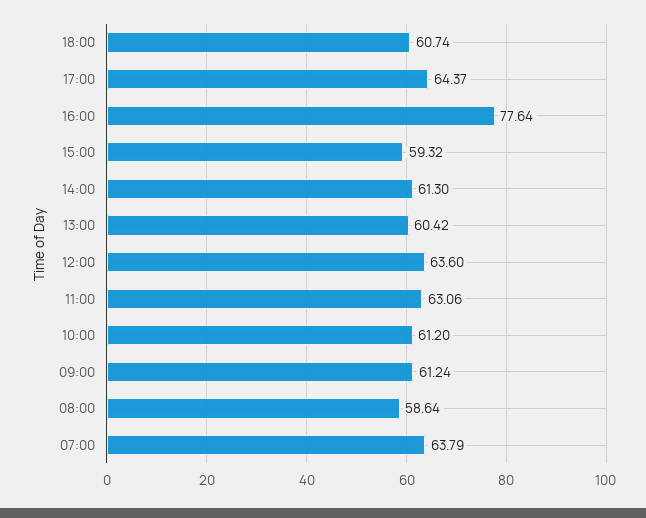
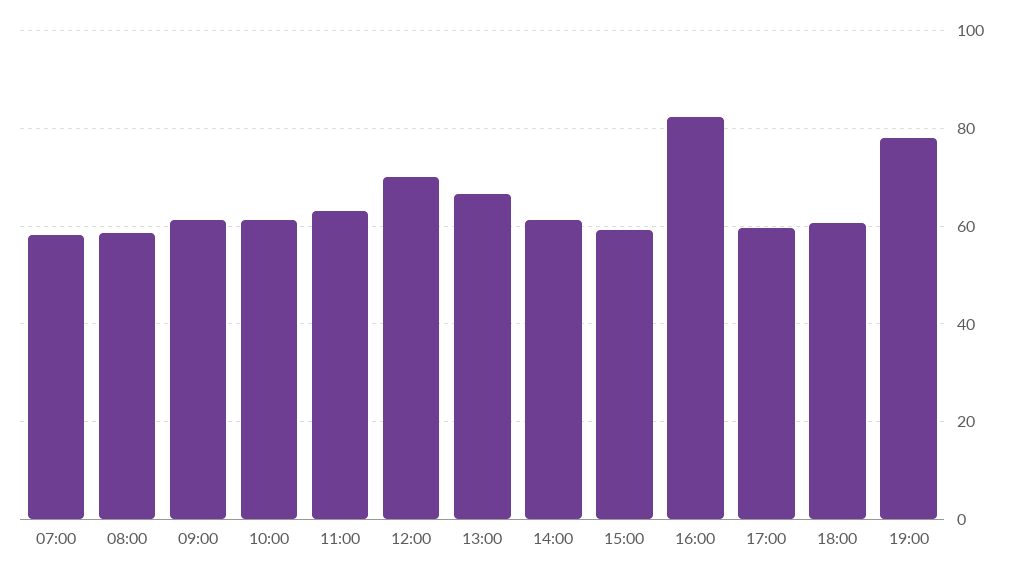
17:00: 64.37 -> 60
16:00: 77.64 -> 82
13:00: 60.42 -> 66
12:00: 63.6 -> 70
07:00: 63.79 -> 58
19:00: none -> 78

